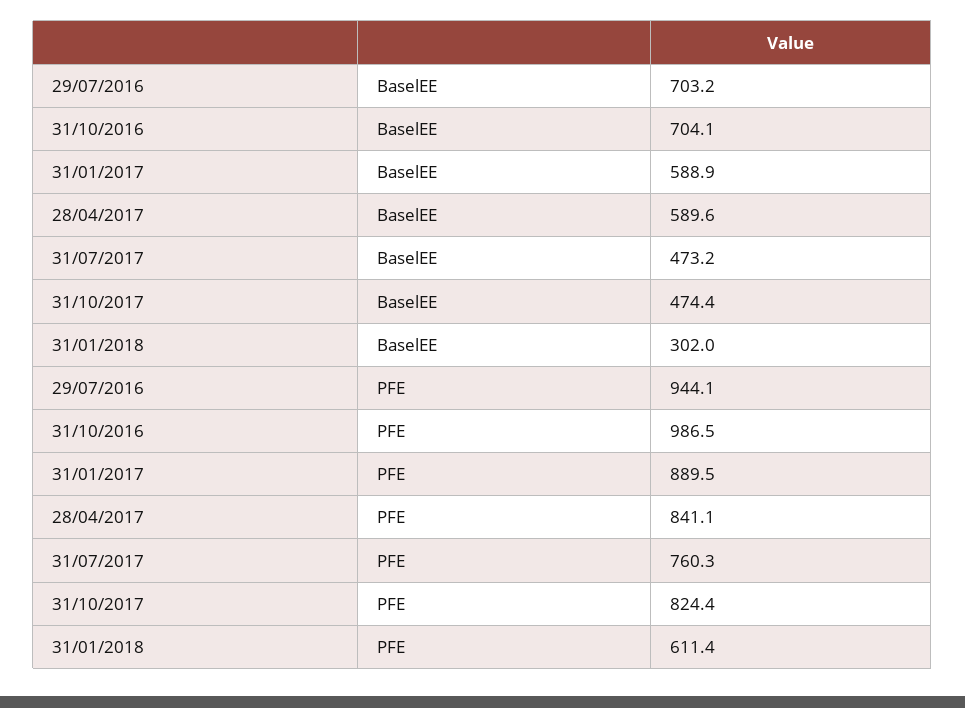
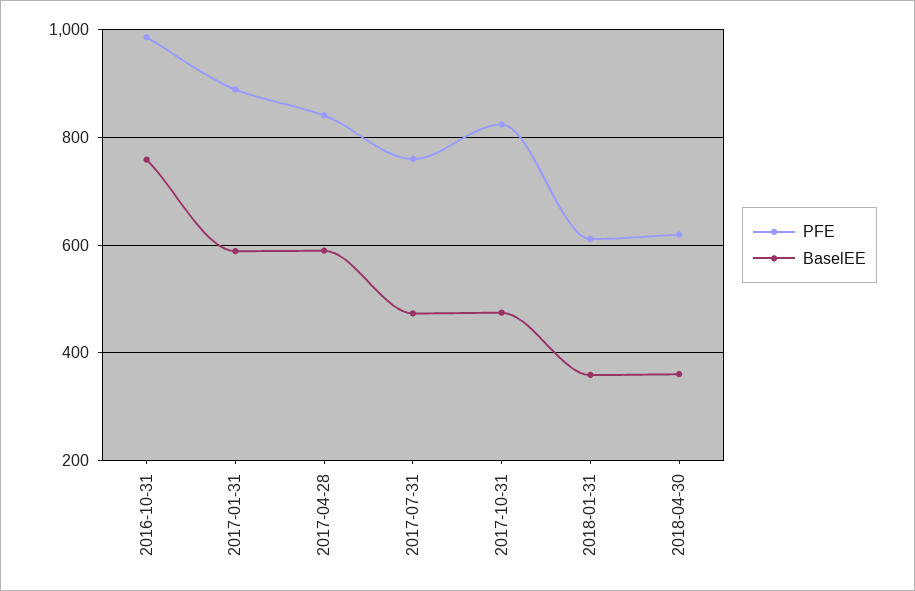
BaselEE, 29/07/2016: 703.2 -> none
BaselEE, 31/10/2016: 704.1 -> 760
BaselEE, 31/01/2018: 302 -> 360
PFE, 29/07/2016: 944.1 -> none
PFE, 2018-04-30: none -> 620
BaselEE, 2018-04-30: none -> 360

